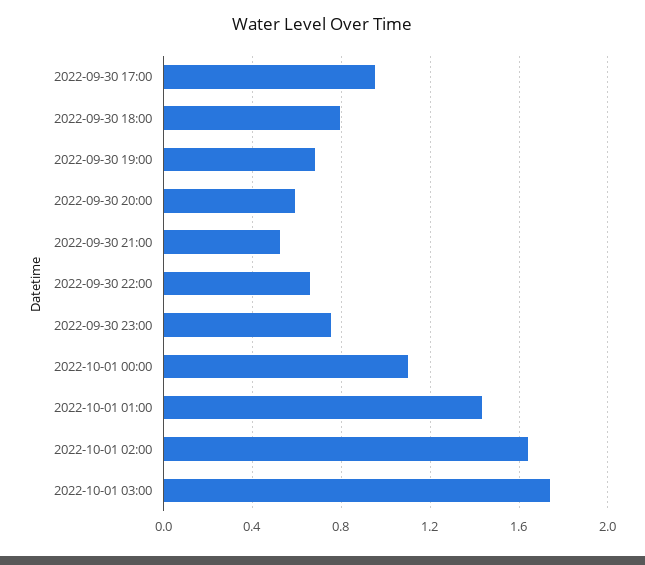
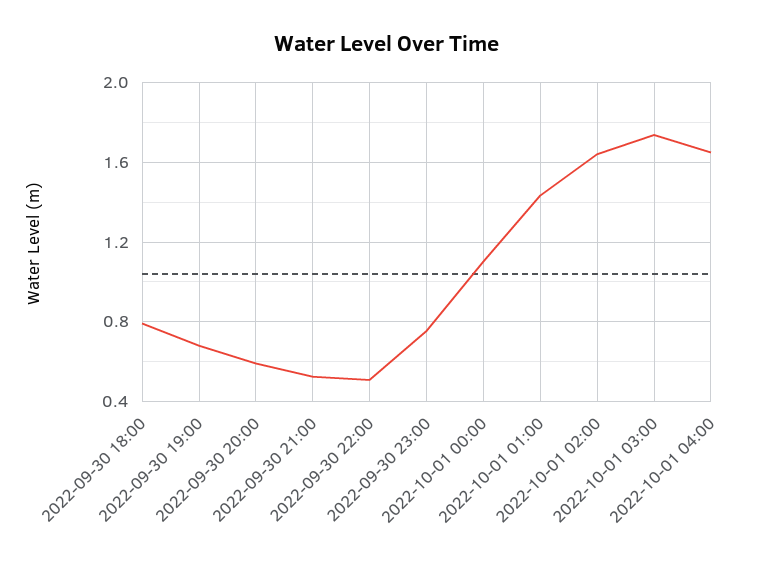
2022-09-30 17:00: 0.95 -> none
2022-09-30 22:00: 0.65 -> 0.5
2022-10-01 04:00: none -> 1.65

